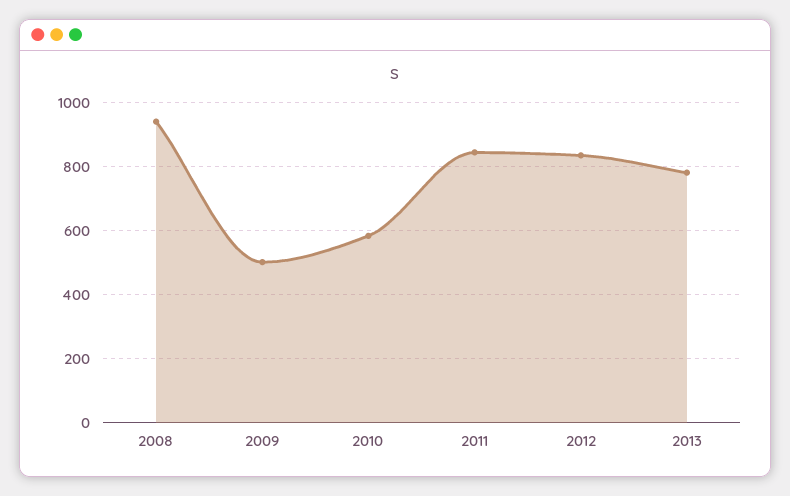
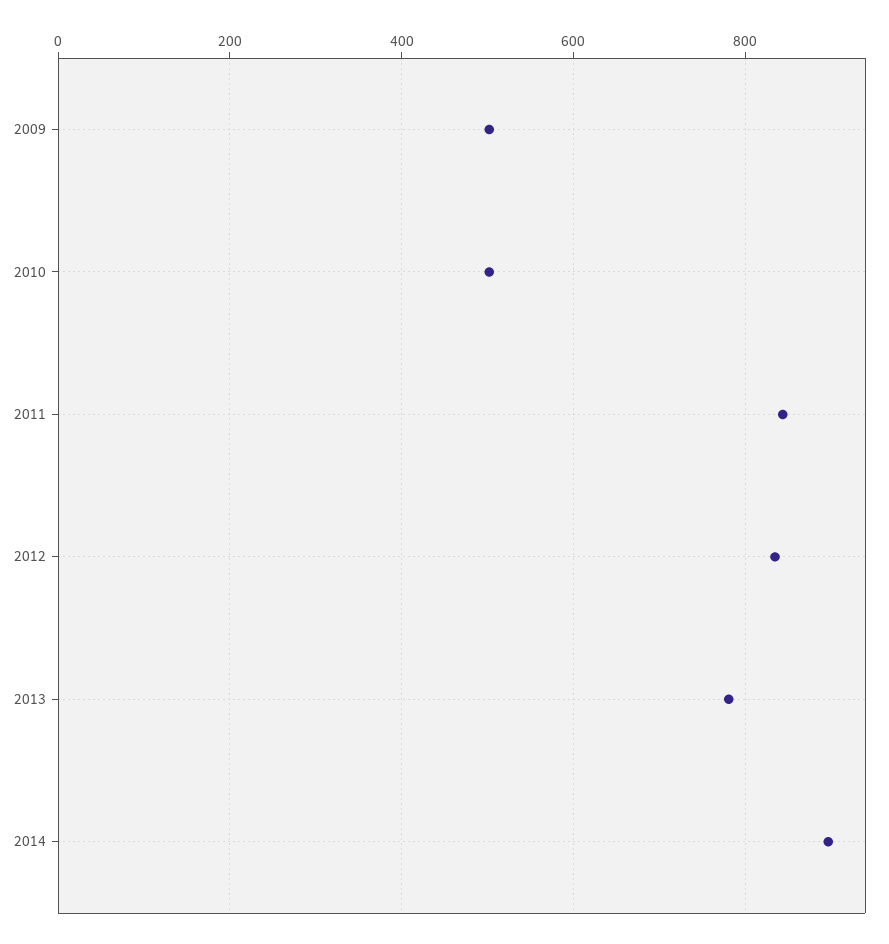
2008: 940 -> none
2010: 580 -> 500
2014: none -> 900

